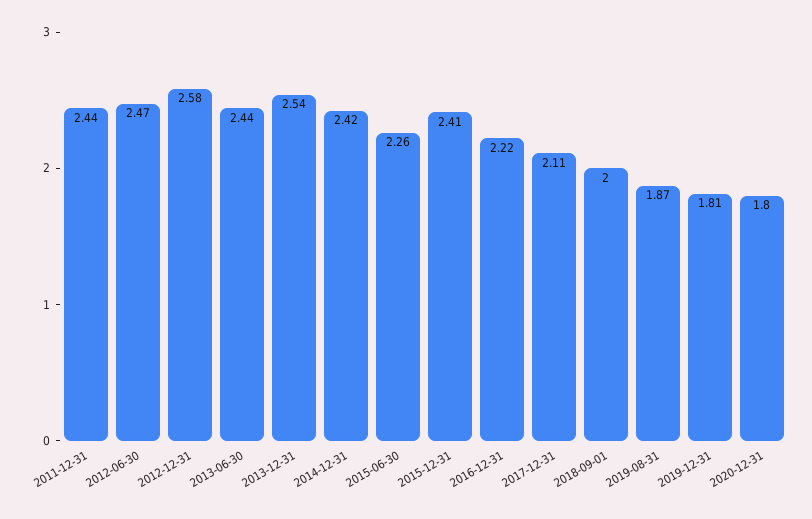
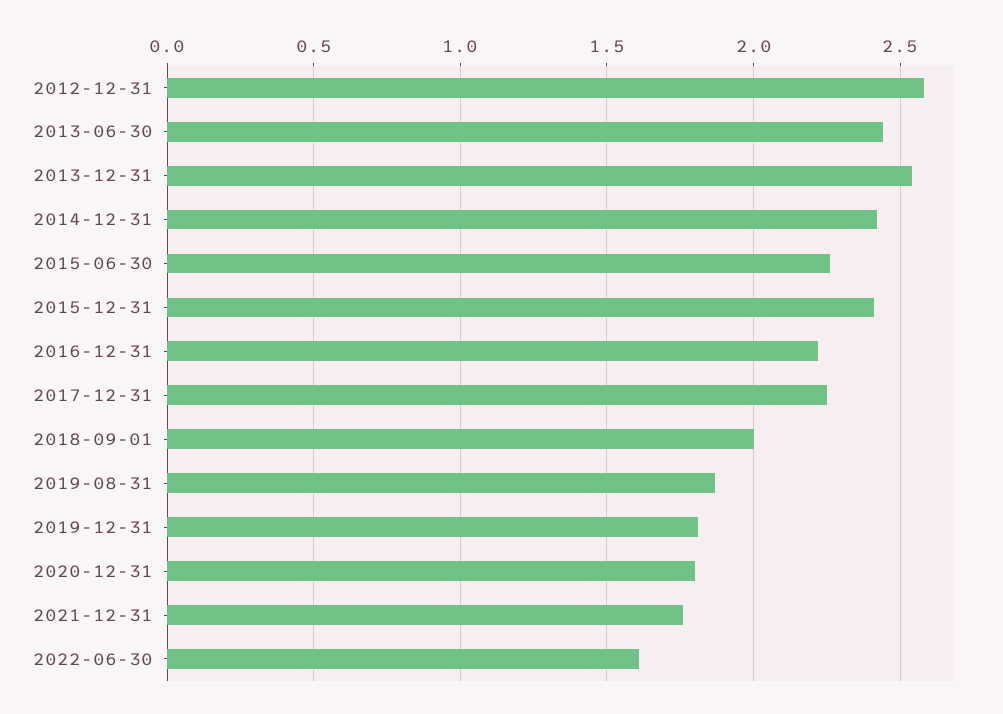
2011-12-31: 2.44 -> none
2012-06-30: 2.47 -> none
2017-12-31: 2.11 -> 2.25
2021-12-31: none -> 1.75
2022-06-30: none -> 1.6

